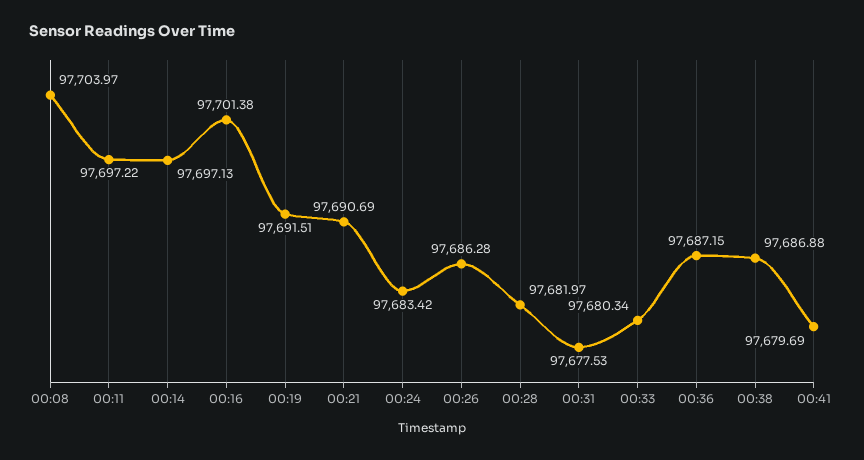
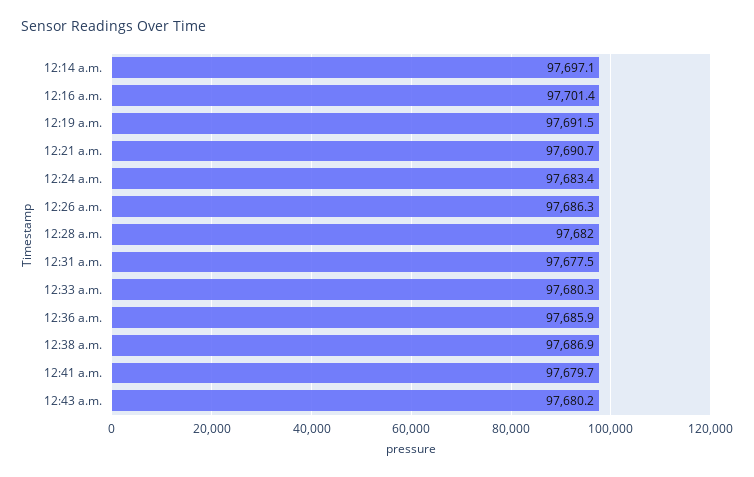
00:08: 97703.97 -> none
00:11: 97697.22 -> none
00:36: 97687.15 -> 97685.9
12:43 a.m.: none -> 97680.2

